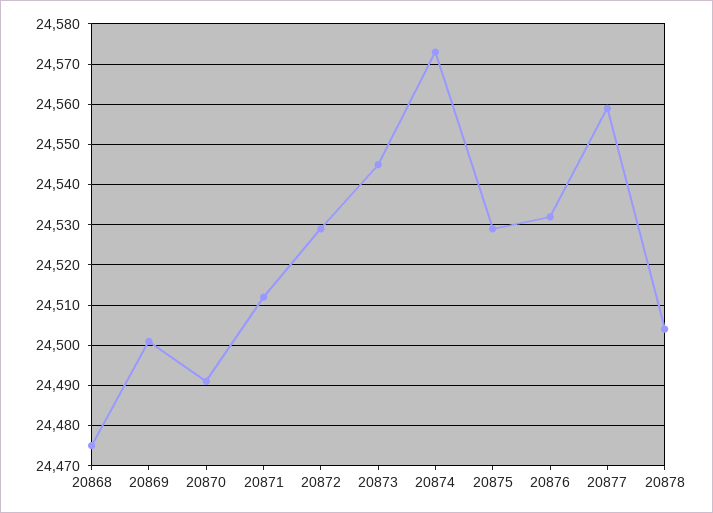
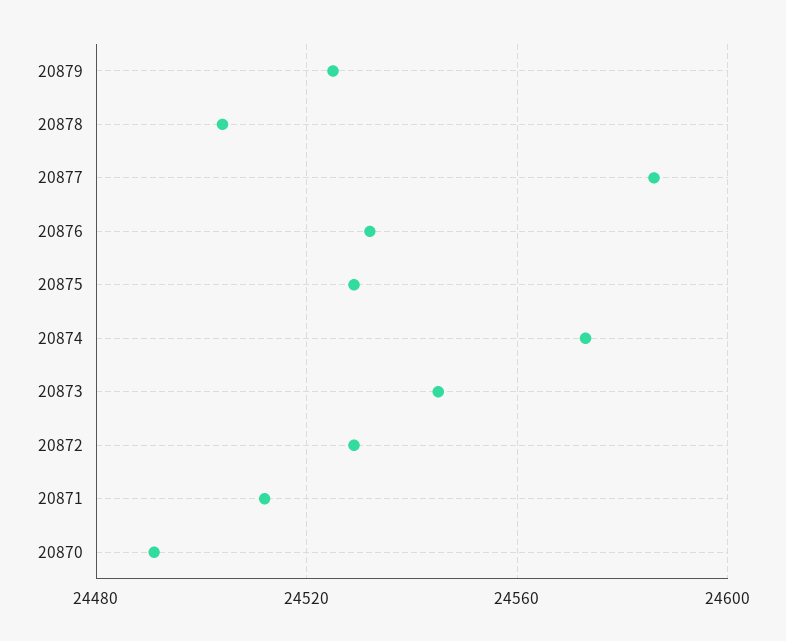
20868: 24475 -> none
20869: 24500 -> none
20877: 24560 -> 24585
20879: none -> 24525

